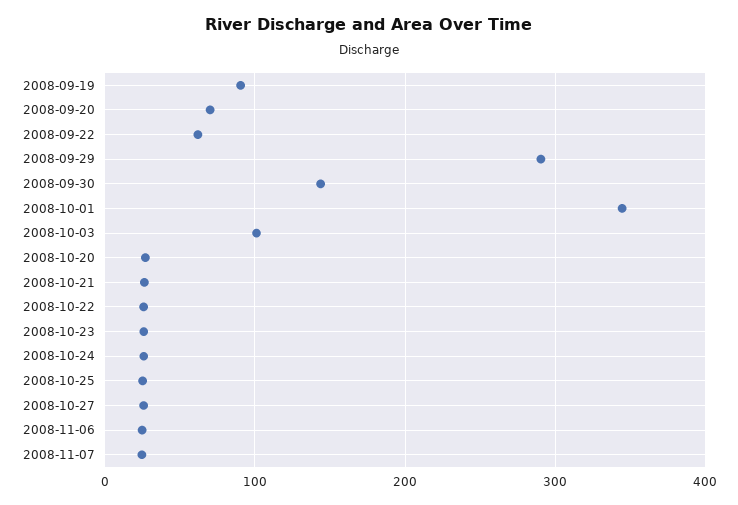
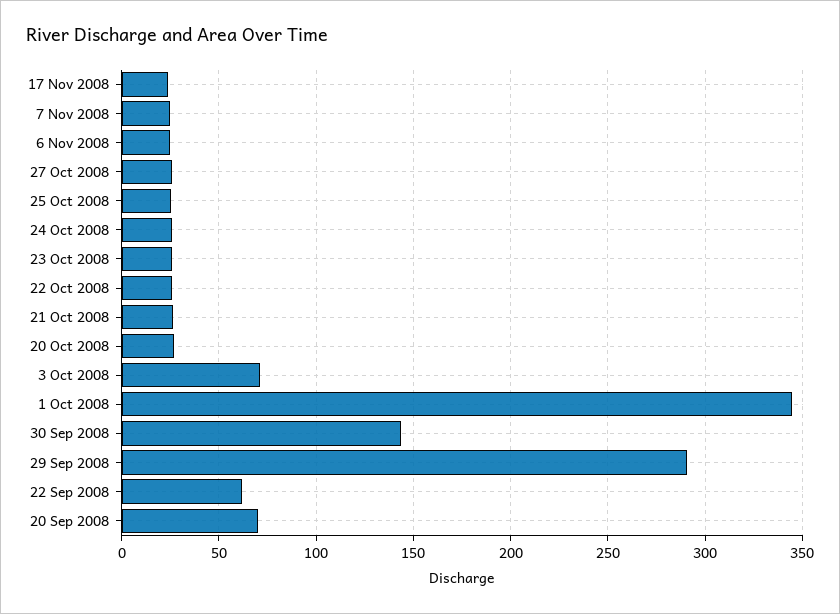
2008-09-19: 90 -> none
2008-10-03: 100 -> 70
17 Nov 2008: none -> 25

